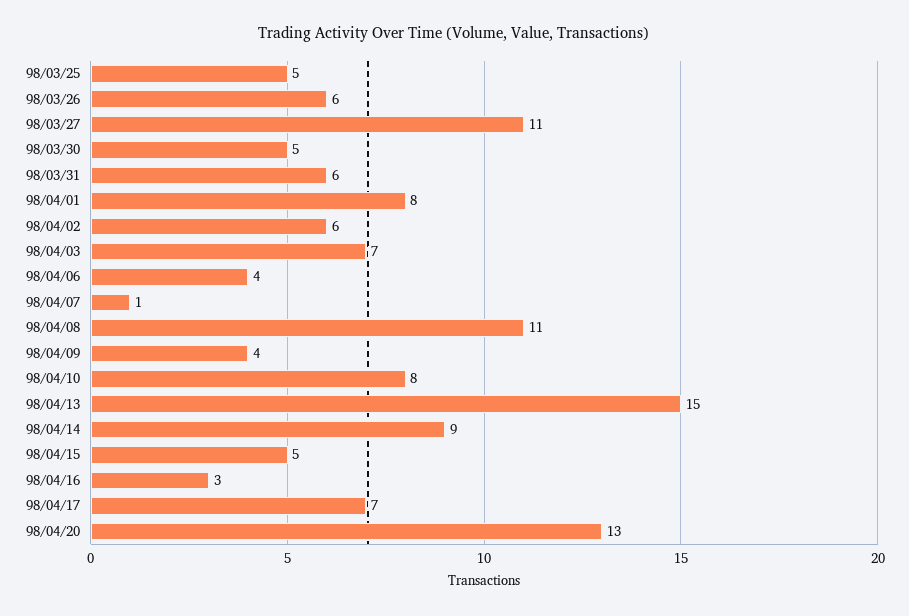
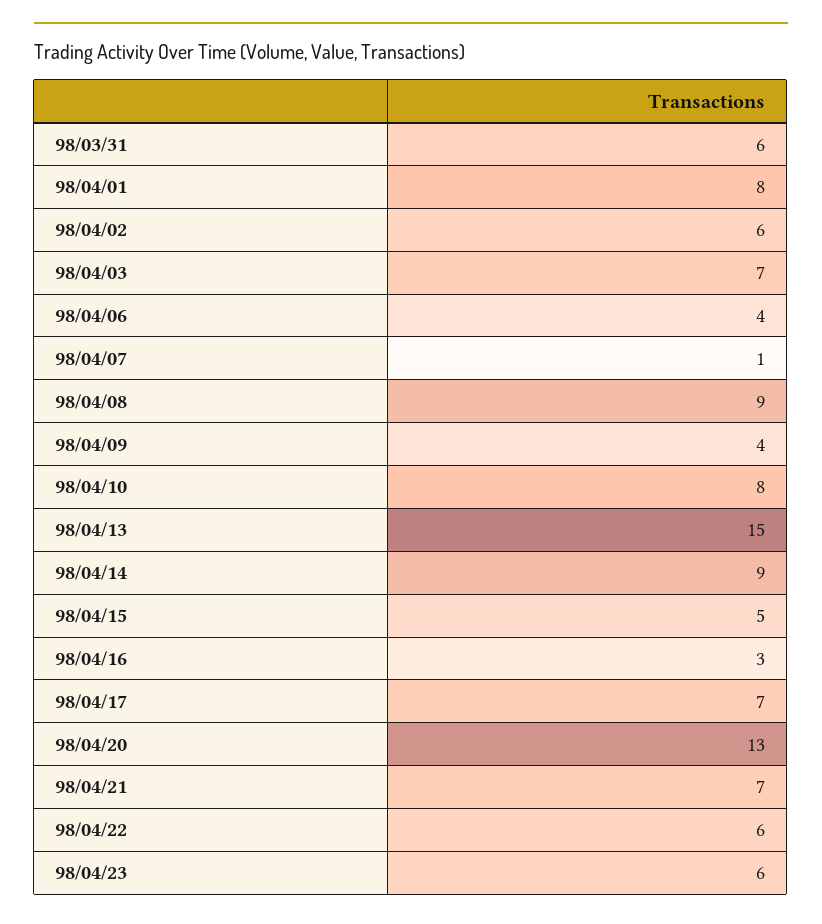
98/03/25: 5 -> none
98/03/26: 6 -> none
98/03/27: 11 -> none
98/03/30: 5 -> none
98/04/08: 11 -> 9
98/04/21: none -> 7
98/04/22: none -> 6
98/04/23: none -> 6

